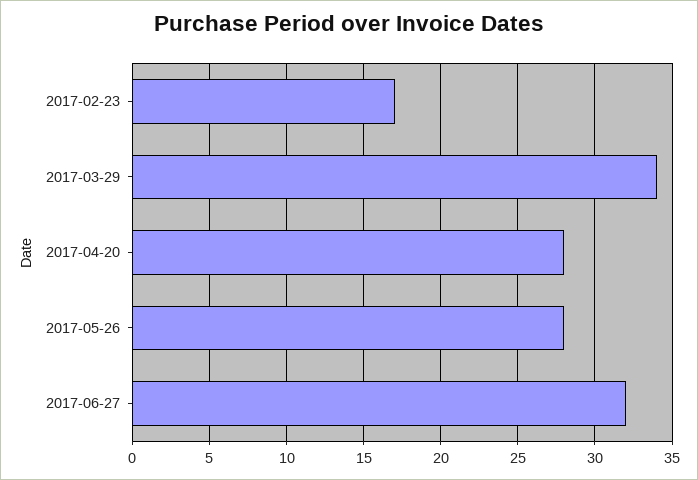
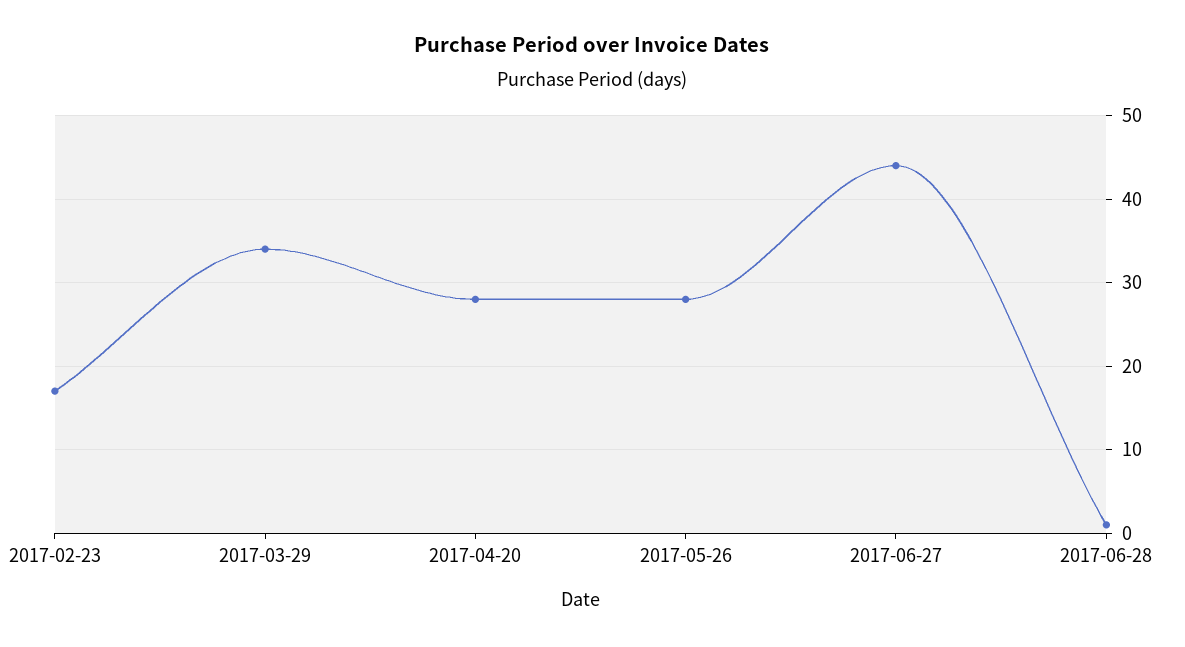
2017-06-27: 32 -> 44
2017-06-28: none -> 1

